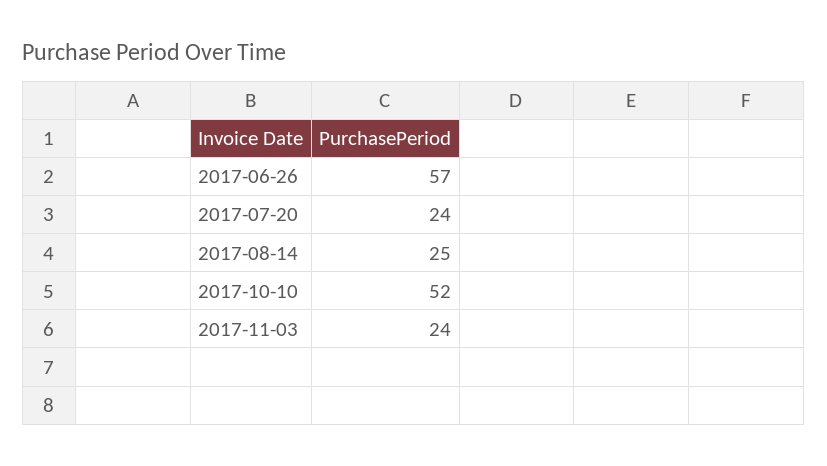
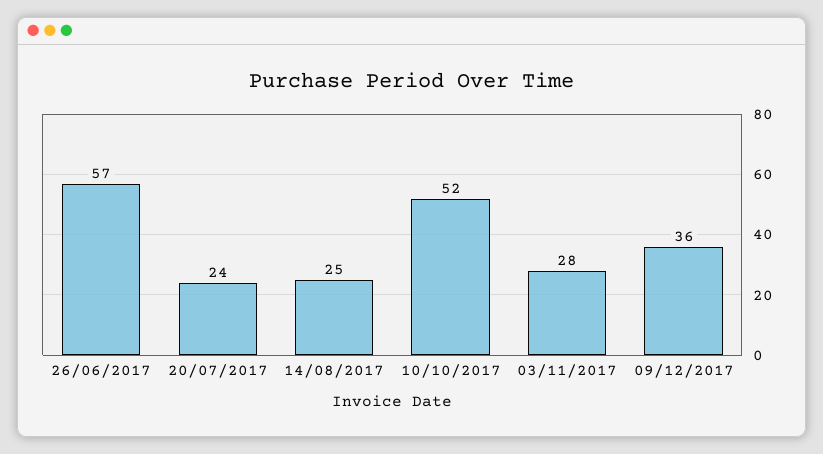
2017-11-03: 24 -> 28
09/12/2017: none -> 36

